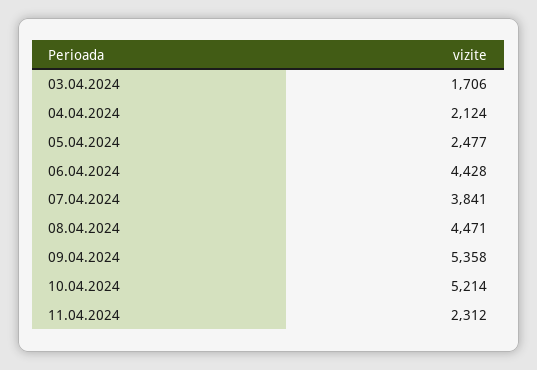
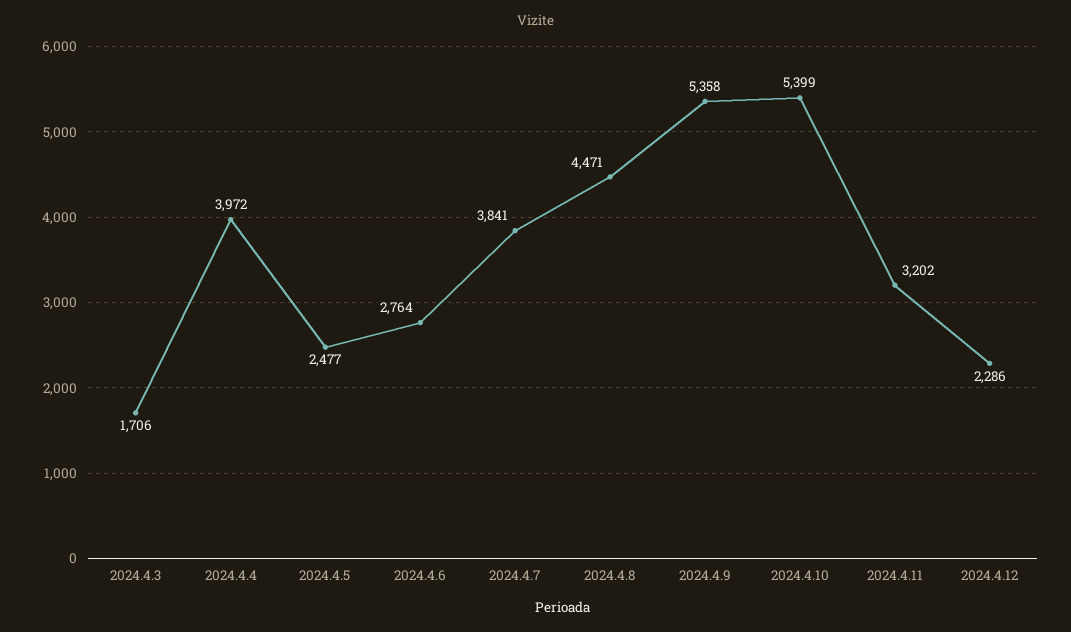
04.04.2024: 2124 -> 3972
06.04.2024: 4428 -> 2764
10.04.2024: 5214 -> 5399
11.04.2024: 2312 -> 3202
2024.4.12: none -> 2286

